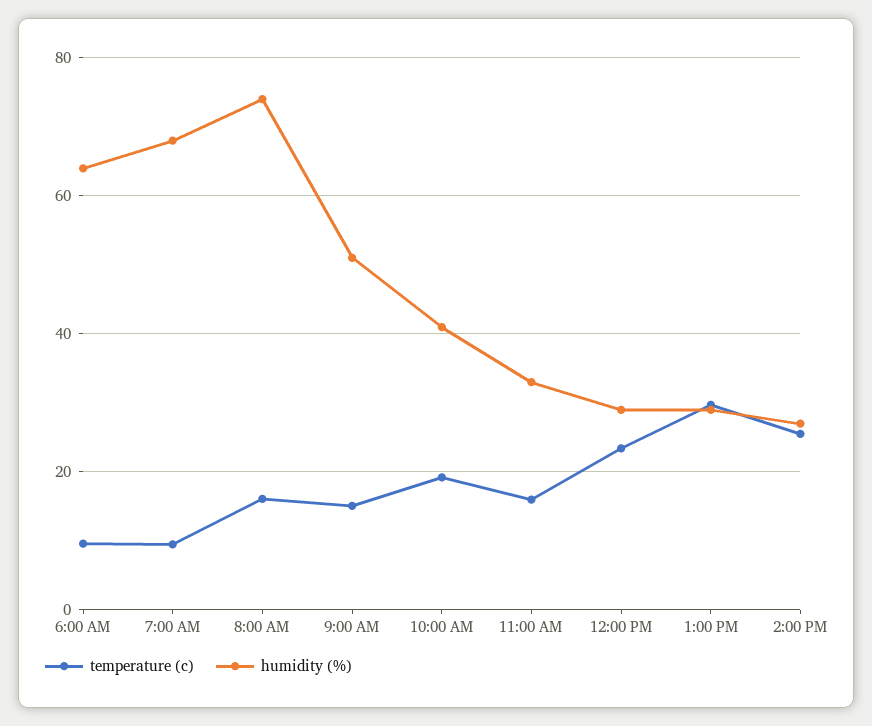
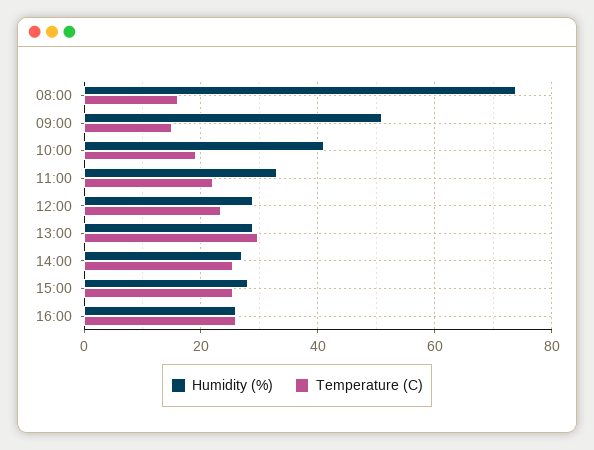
temperature (c), 6:00 AM: 10 -> none
humidity (%), 6:00 AM: 64 -> none
temperature (c), 7:00 AM: 10 -> none
humidity (%), 7:00 AM: 68 -> none
temperature (c), 11:00 AM: 16 -> 22
humidity (%), 15:00: none -> 28
temperature (c), 15:00: none -> 26
humidity (%), 16:00: none -> 26
temperature (c), 16:00: none -> 26

